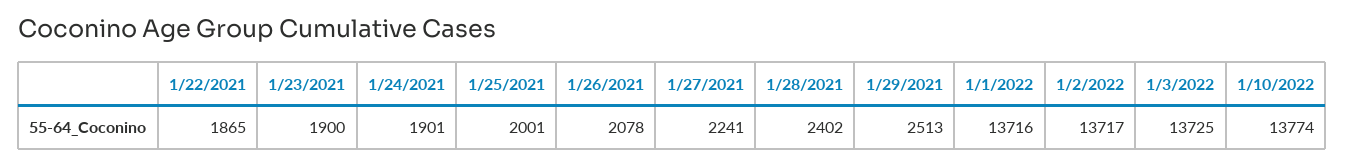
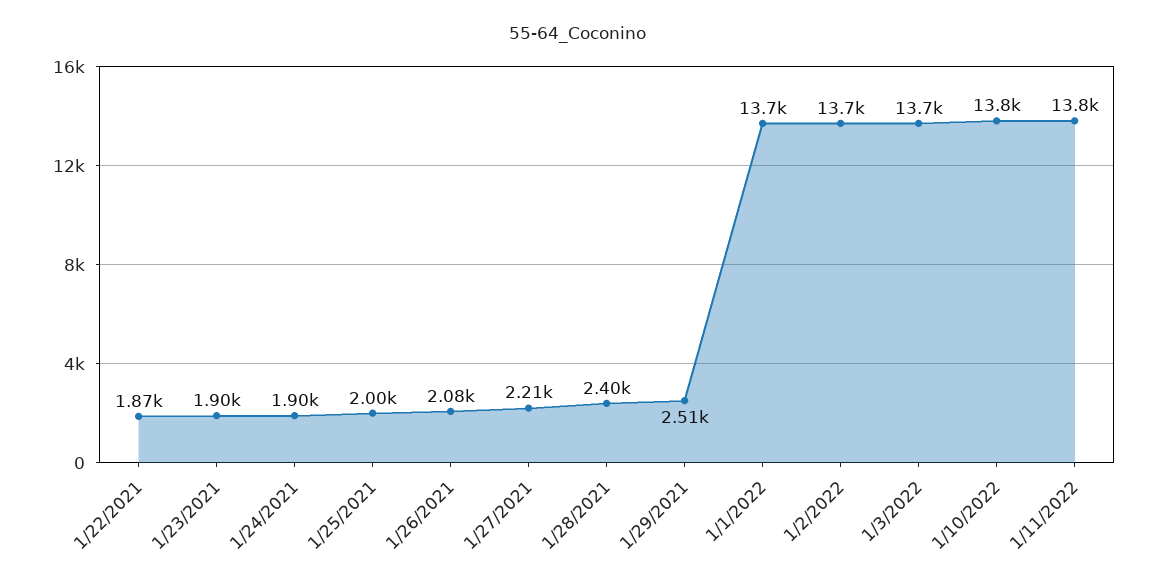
1/27/2021: 2241 -> 2210
1/11/2022: none -> 13800

